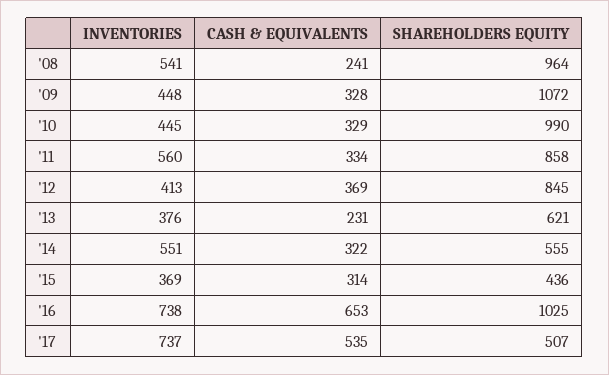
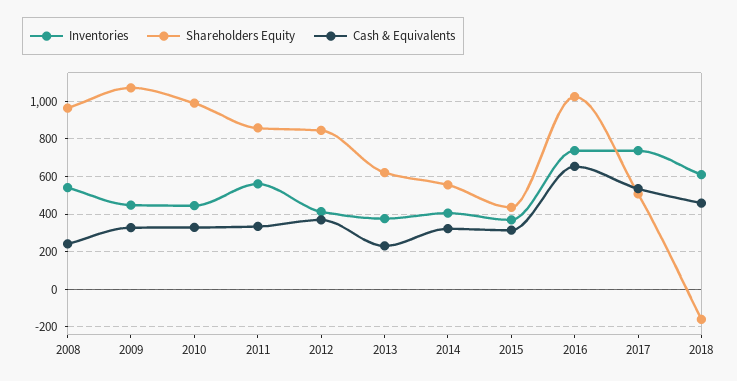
INVENTORIES, '14: 551 -> 400
INVENTORIES, 2018: none -> 600
SHAREHOLDERS EQUITY, 2018: none -> -150
CASH & EQUIVALENTS, 2018: none -> 450

